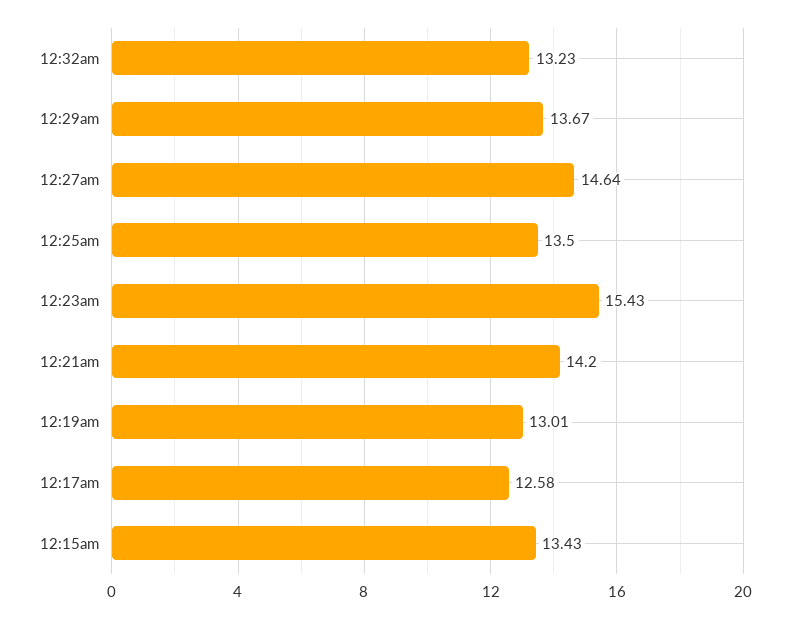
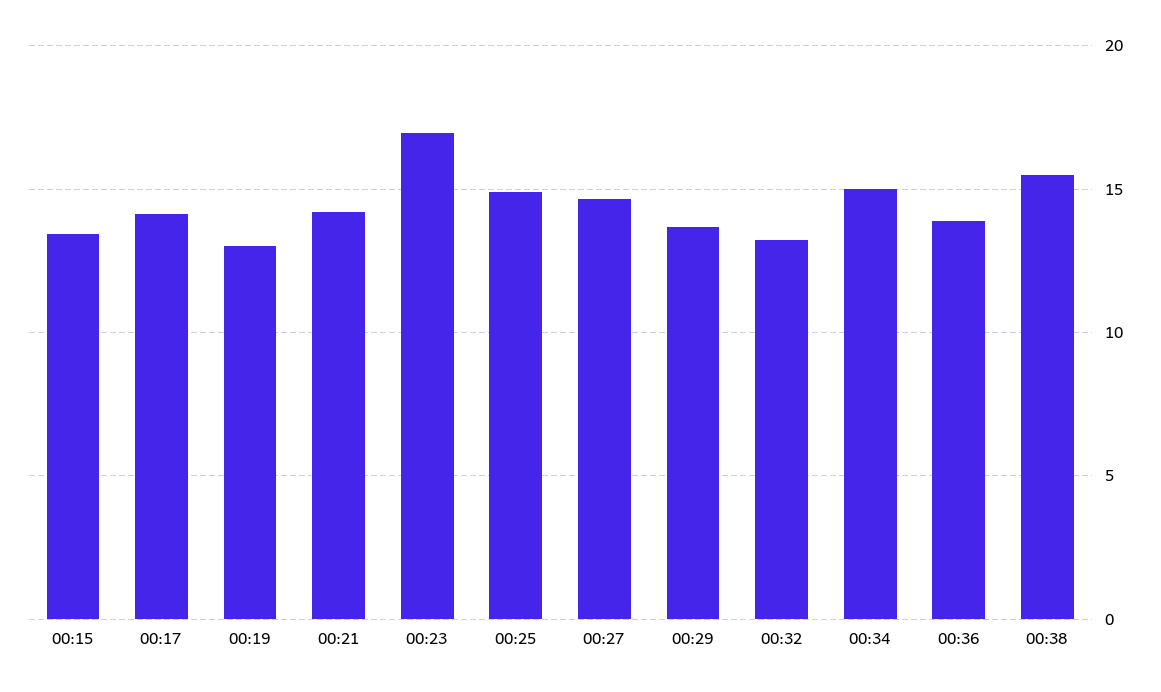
12:25am: 13.5 -> 15
12:23am: 15.43 -> 17
12:17am: 12.58 -> 14
00:34: none -> 15
00:36: none -> 14
00:38: none -> 15.5

